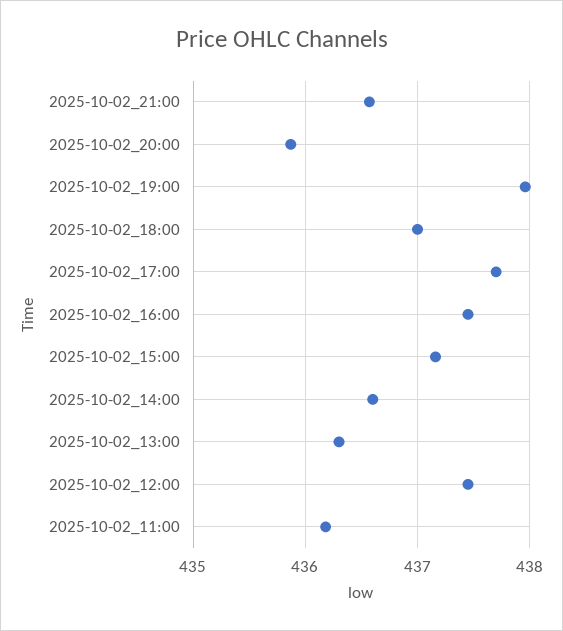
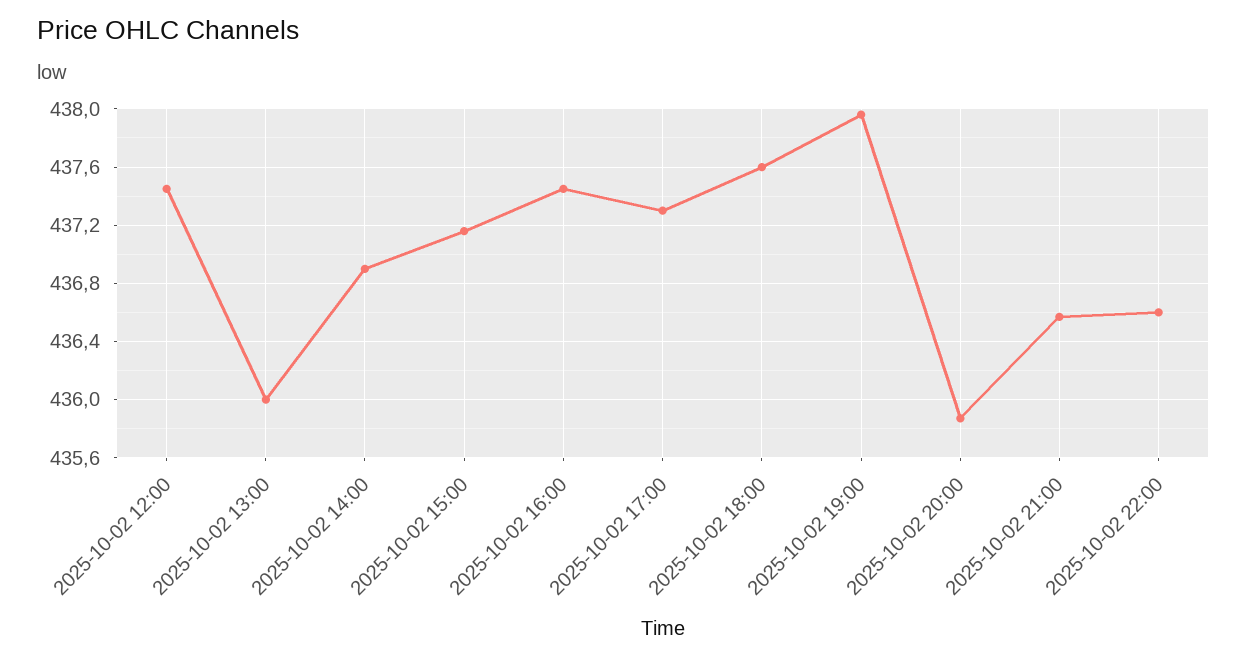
2025-10-02_18:00: 437 -> 437.6
2025-10-02_17:00: 437.7 -> 437.3
2025-10-02_14:00: 436.6 -> 436.9
2025-10-02_13:00: 436.3 -> 436
2025-10-02_11:00: 436.2 -> none
2025-10-02 22:00: none -> 436.6

